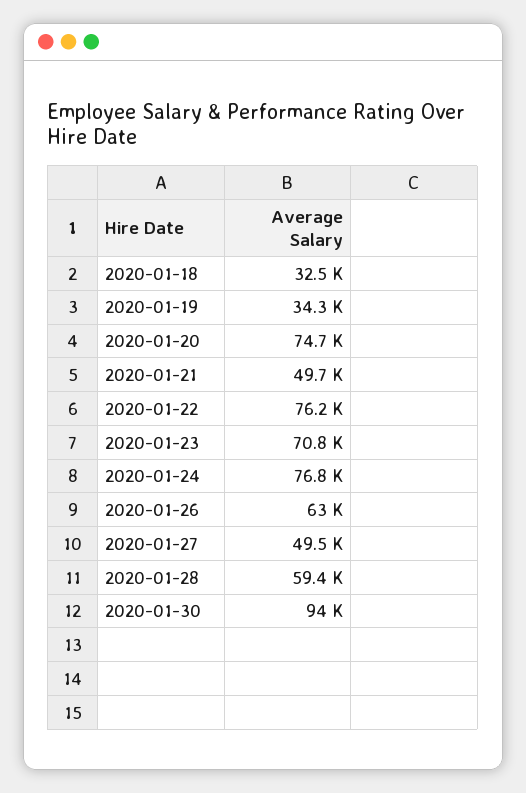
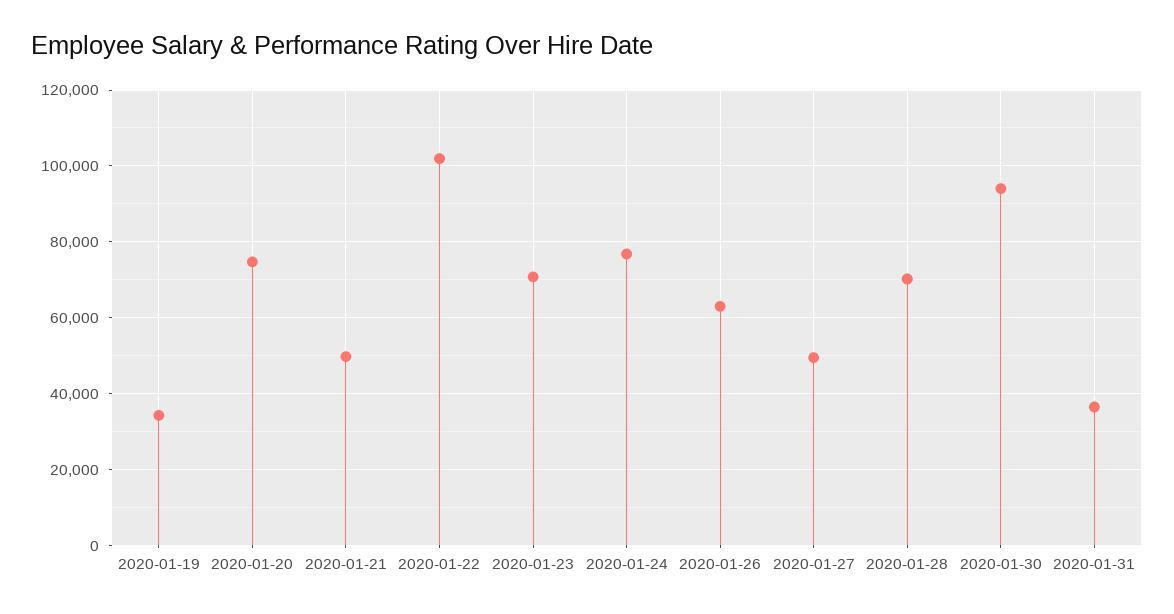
2020-01-18: 32500 -> none
2020-01-22: 76200 -> 102000
2020-01-28: 59400 -> 70000
2020-01-31: none -> 36000

